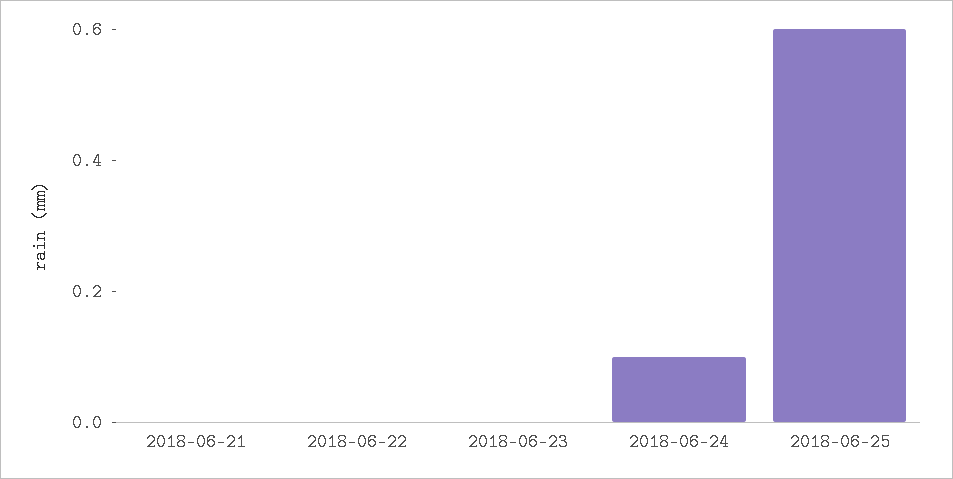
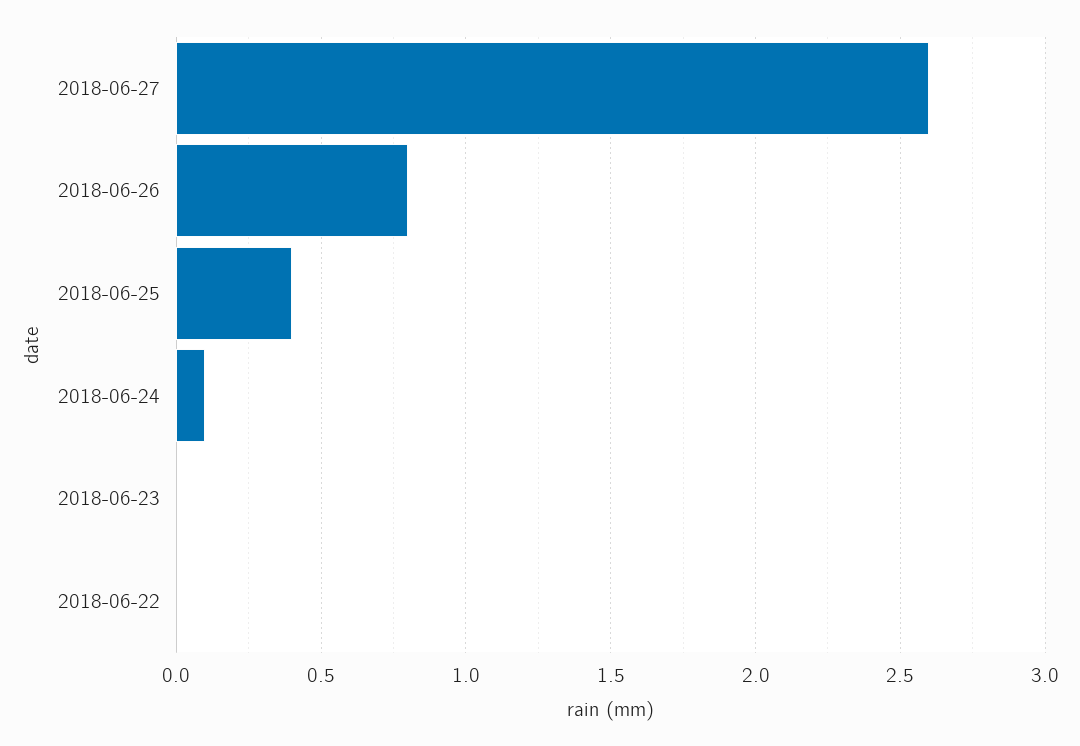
2018-06-21: 0 -> none
2018-06-25: 0.6 -> 0.4
2018-06-27: none -> 2.6
2018-06-26: none -> 0.8

